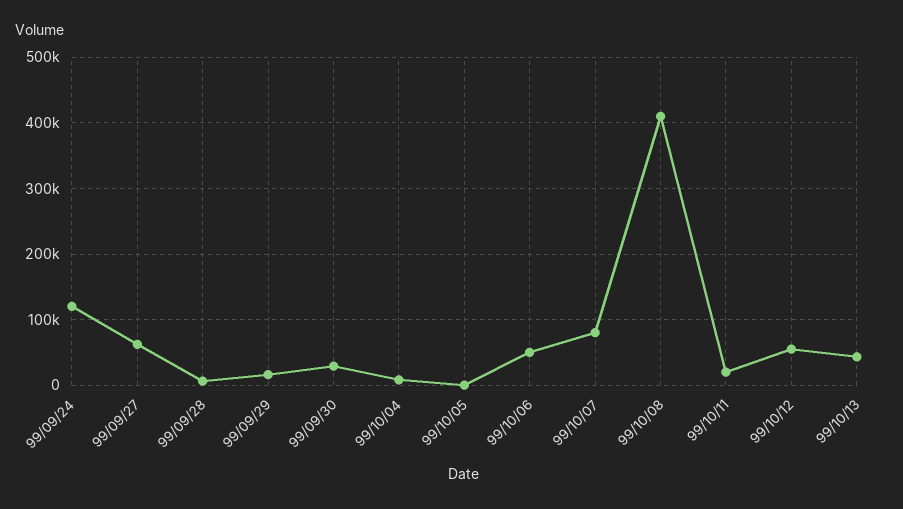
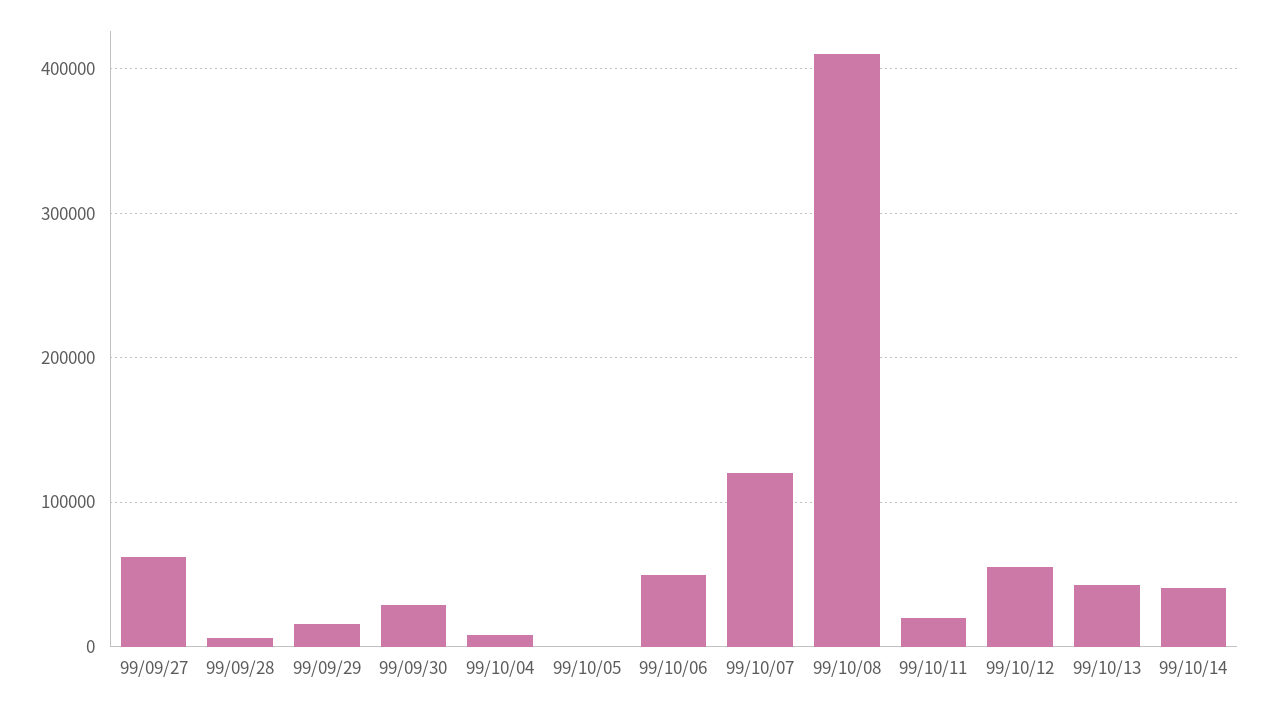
99/09/24: 120000 -> none
99/10/07: 80000 -> 120000
99/10/14: none -> 40000

